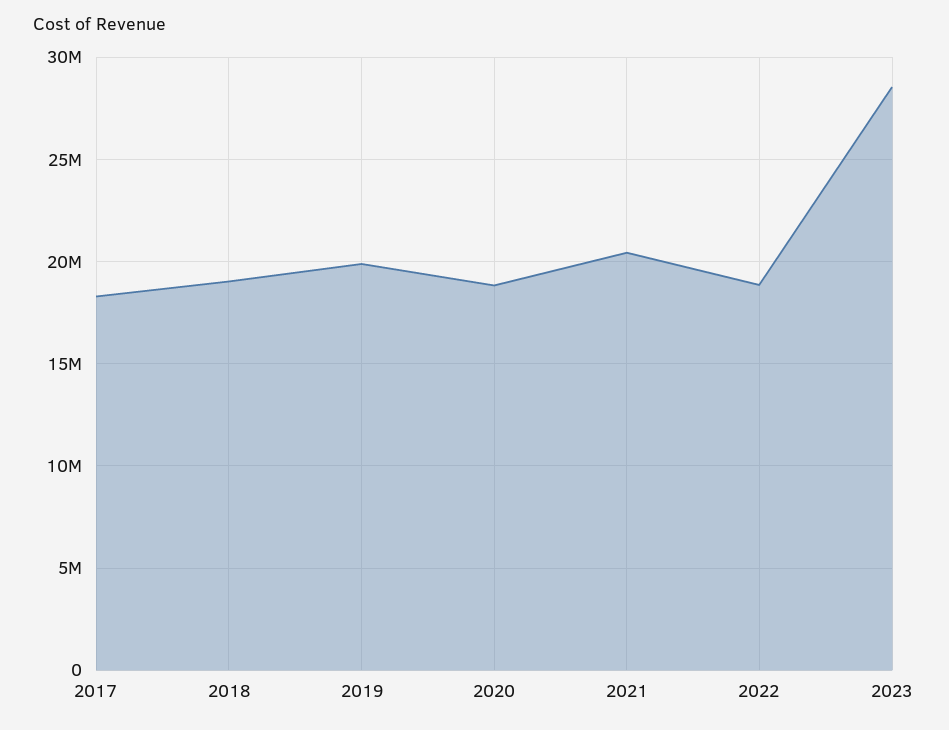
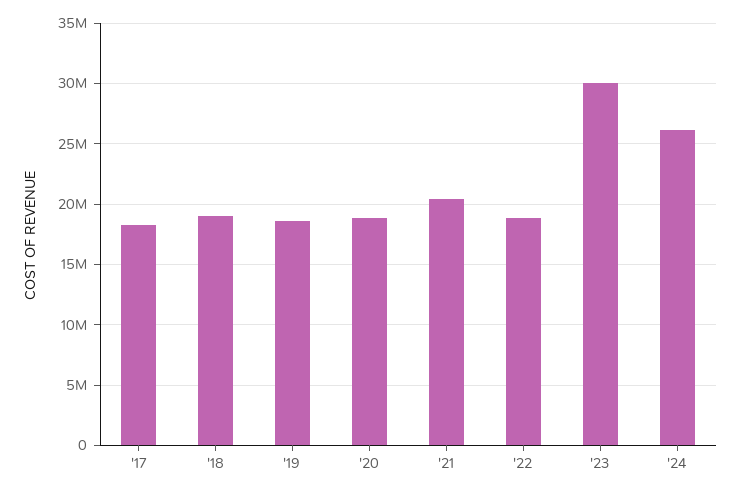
2019: 20000000 -> 18500000
2023: 28500000 -> 30000000
'24: none -> 26000000

